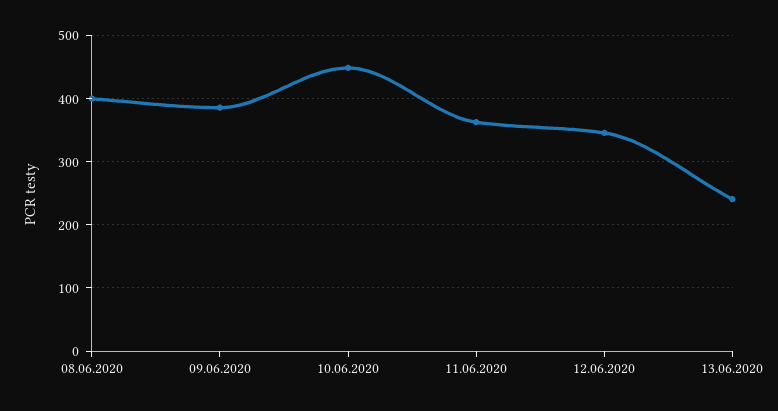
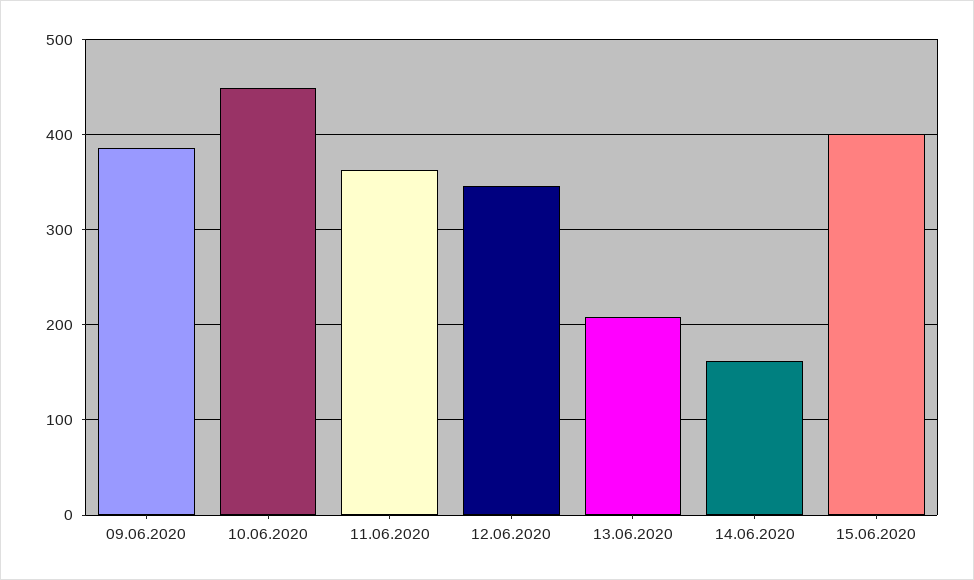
08.06.2020: 400 -> none
13.06.2020: 240 -> 210
14.06.2020: none -> 160
15.06.2020: none -> 400

